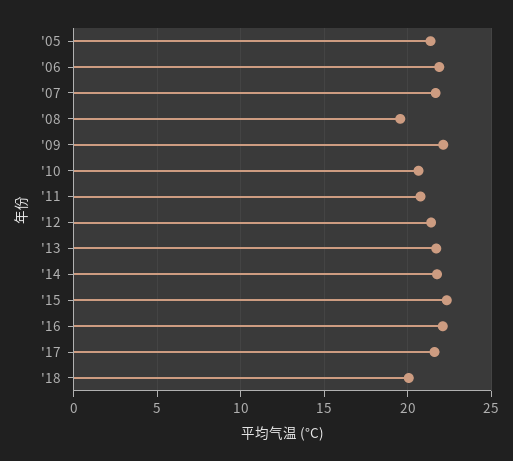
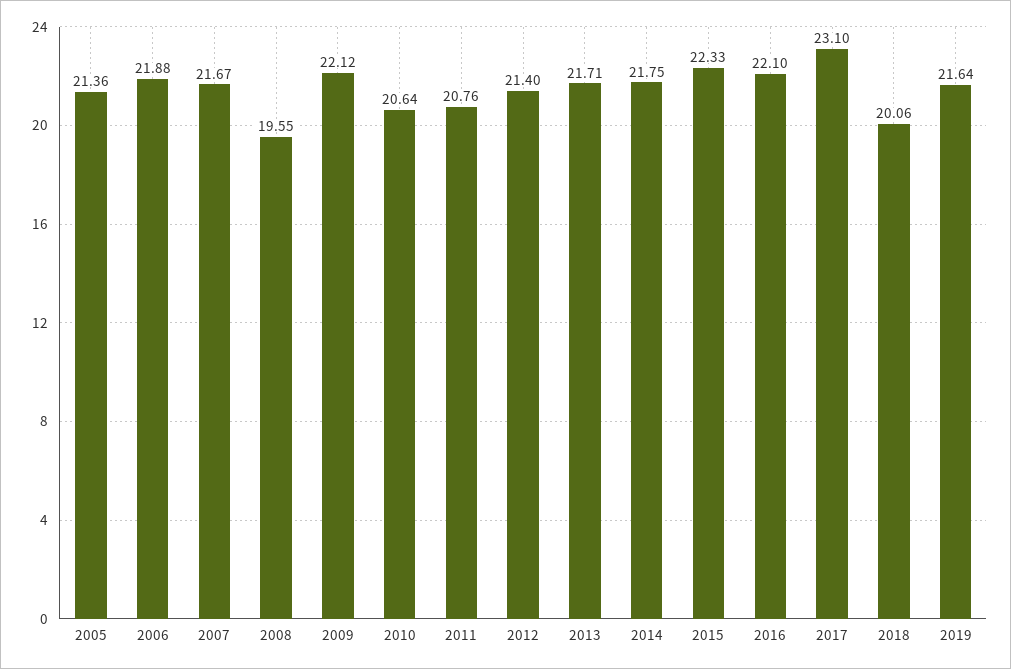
'17: 21.5 -> 23.1
2019: none -> 21.64

